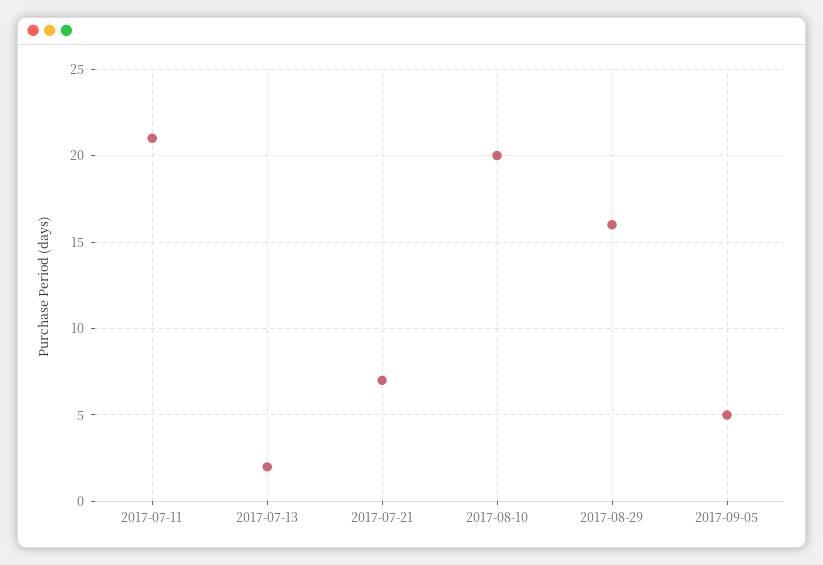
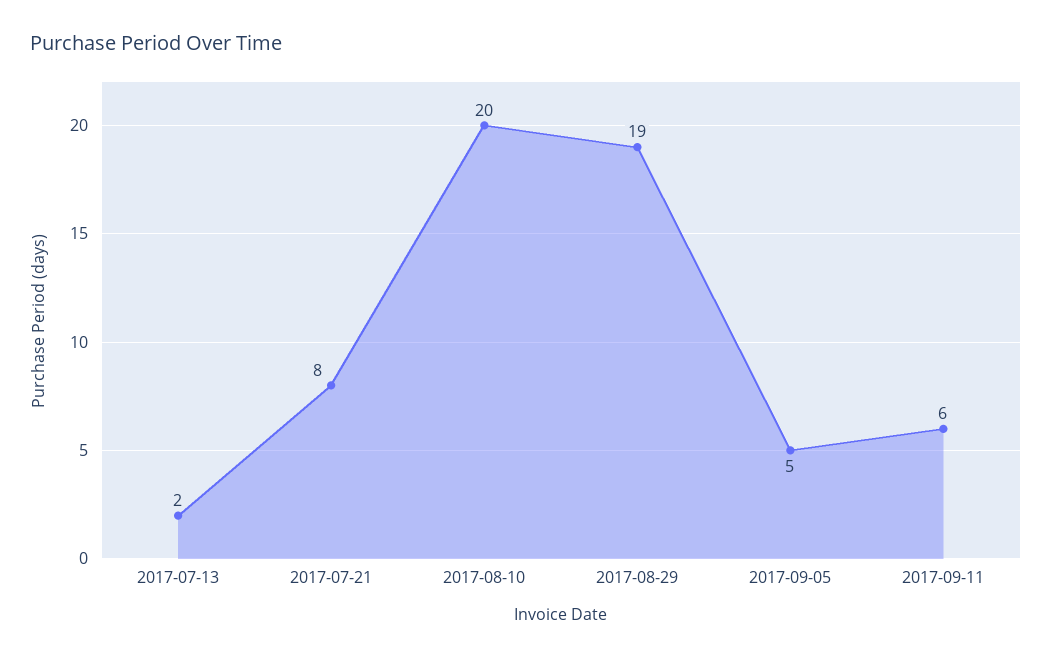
2017-07-11: 21 -> none
2017-07-21: 7 -> 8
2017-08-29: 16 -> 19
2017-09-11: none -> 6

